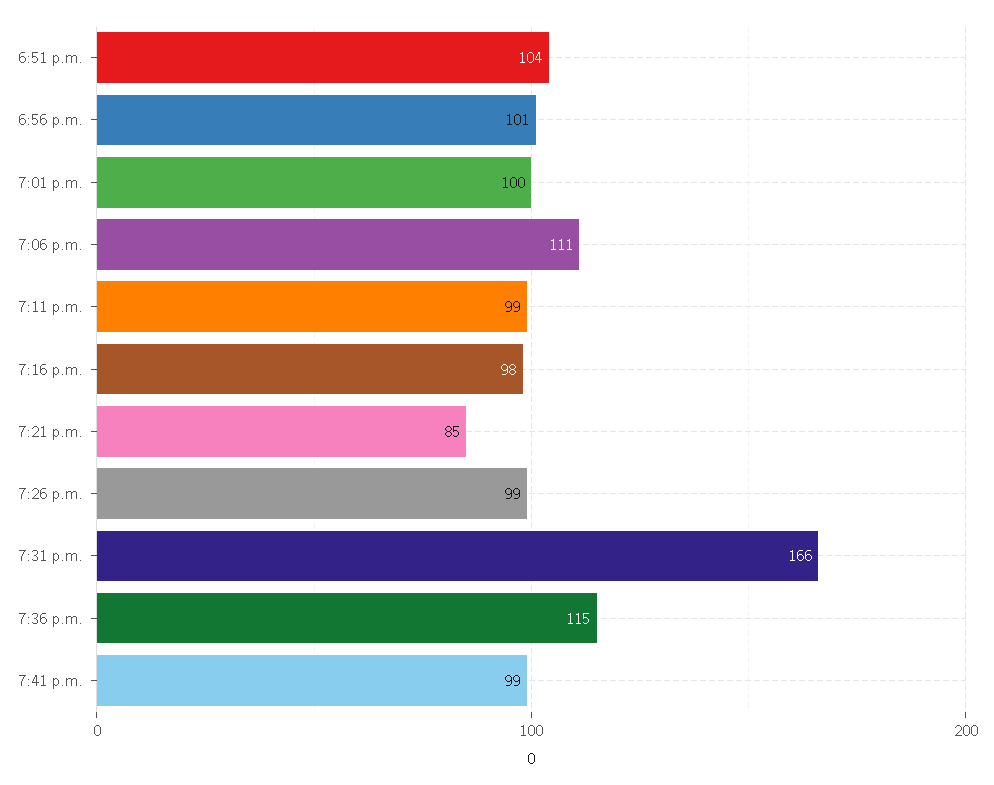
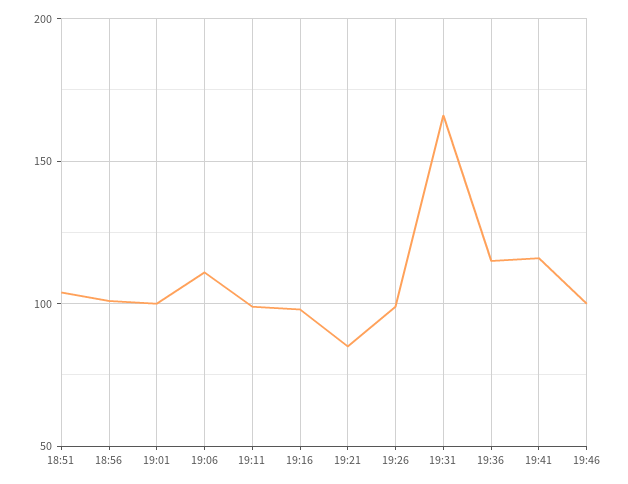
7:41 p.m.: 99 -> 115
19:46: none -> 100

